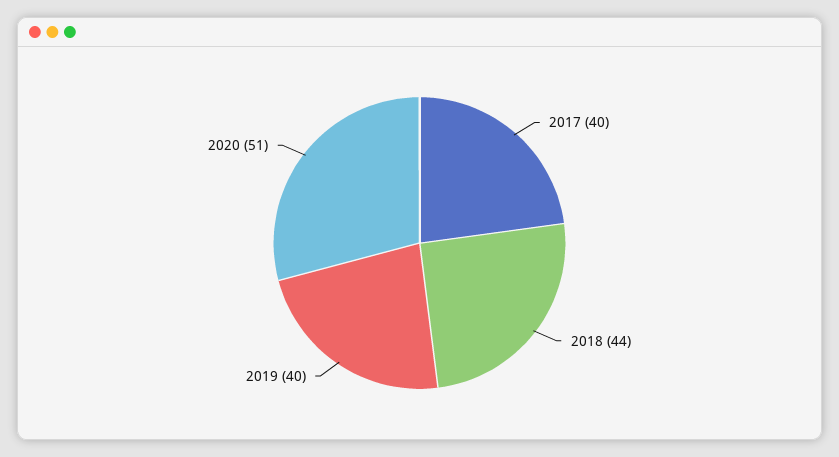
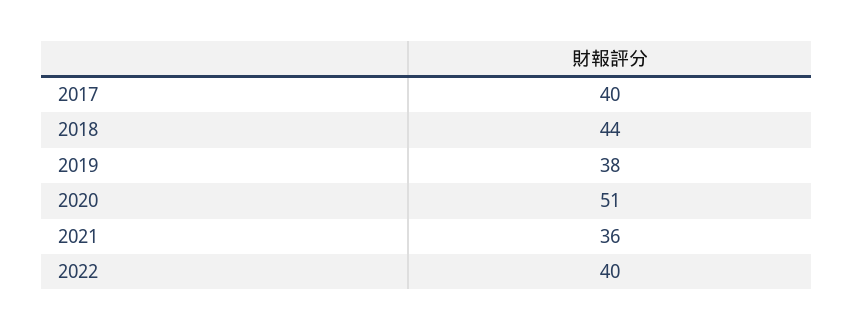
2019: 40 -> 38
2021: none -> 36
2022: none -> 40

